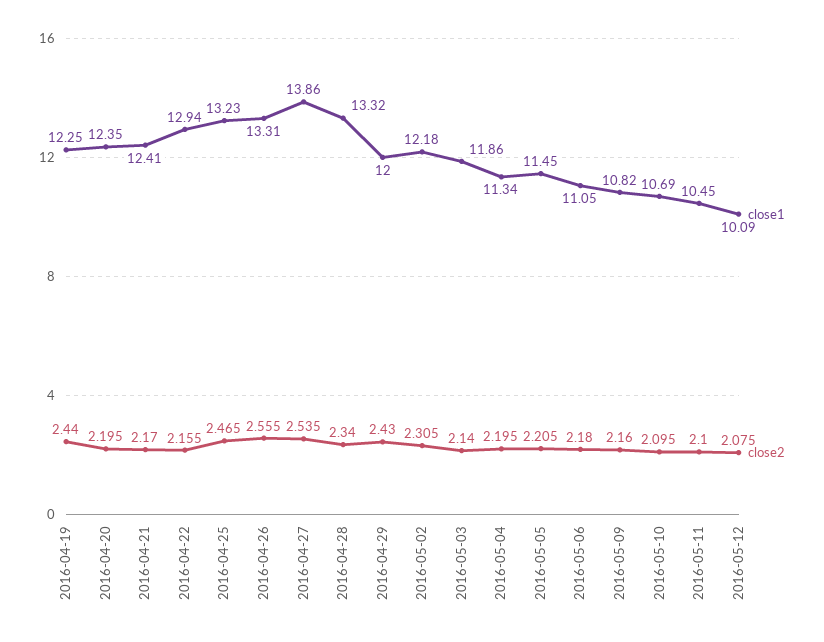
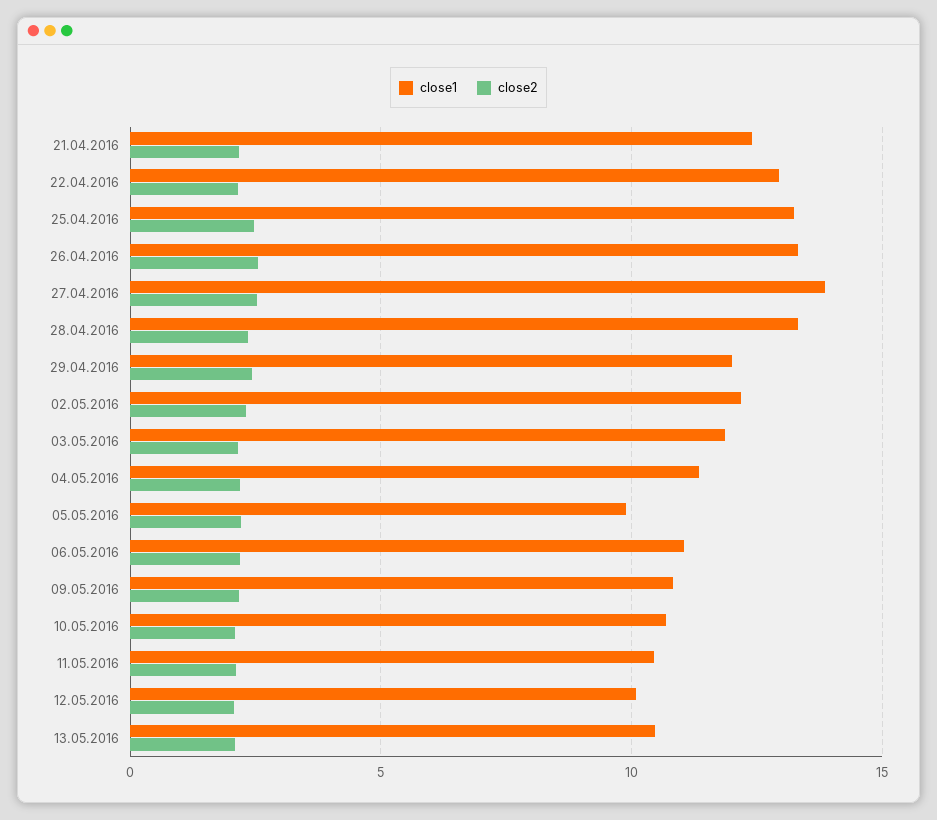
close1, 2016-04-19: 12.25 -> none
close2, 2016-04-19: 2.44 -> none
close1, 2016-04-20: 12.35 -> none
close2, 2016-04-20: 2.195 -> none
close1, 2016-05-05: 11.45 -> 10
close1, 13.05.2016: none -> 10.5
close2, 13.05.2016: none -> 2

